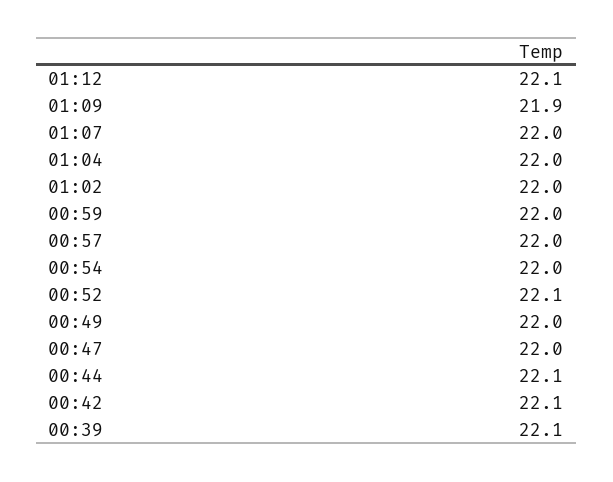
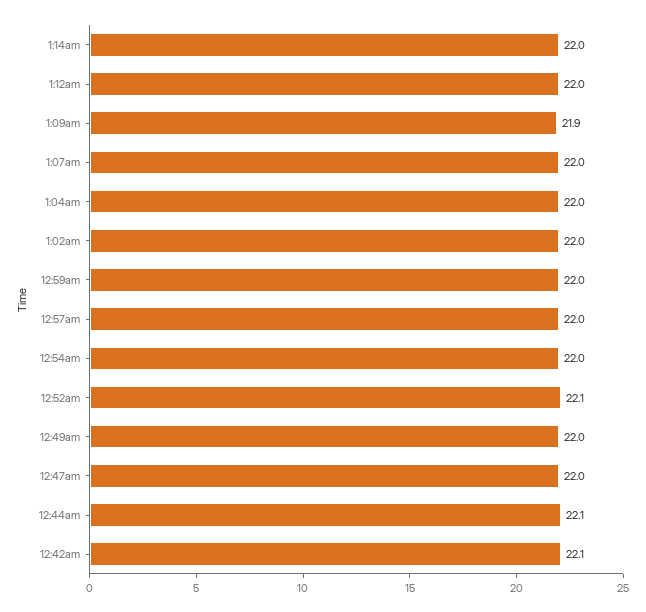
01:12: 22.1 -> 22
00:39: 22.1 -> none
1:14am: none -> 22

